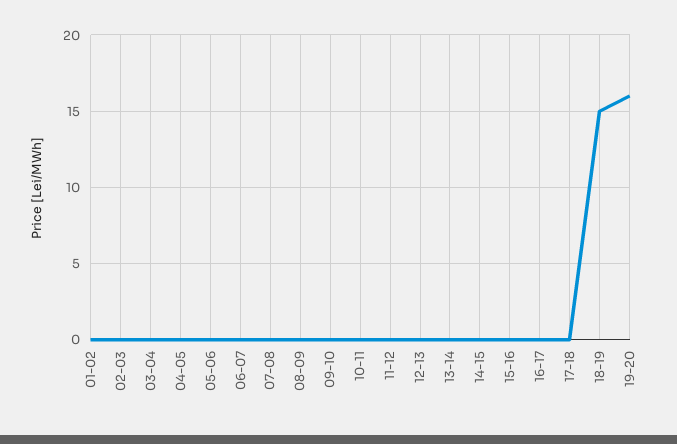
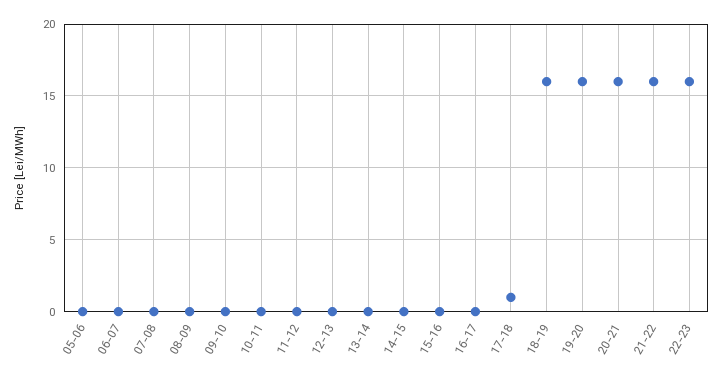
01-02: 0 -> none
02-03: 0 -> none
03-04: 0 -> none
04-05: 0 -> none
17-18: 0 -> 1
18-19: 15 -> 16
20-21: none -> 16
21-22: none -> 16
22-23: none -> 16

